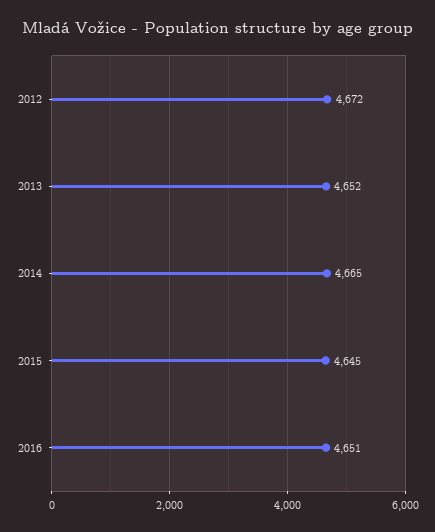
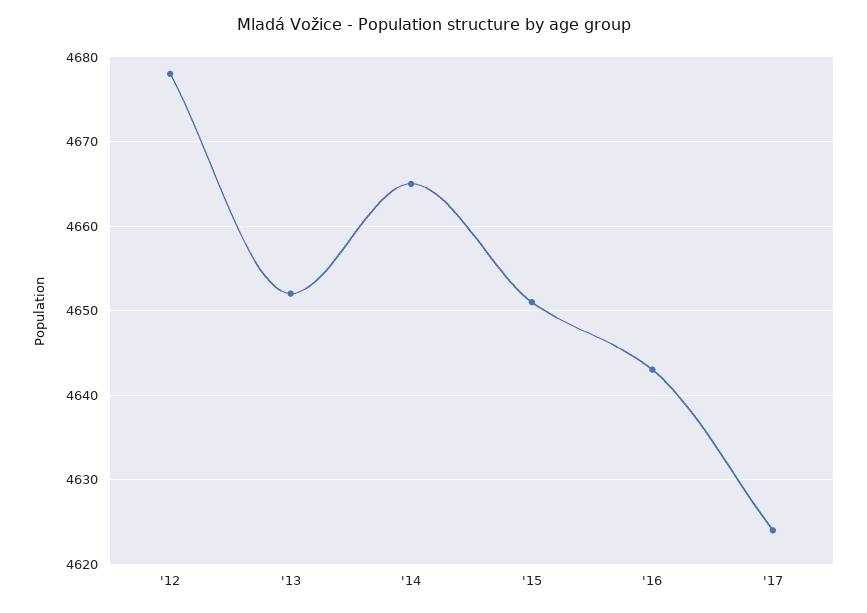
2012: 4672 -> 4678
2015: 4645 -> 4651
2016: 4651 -> 4643
'17: none -> 4624

